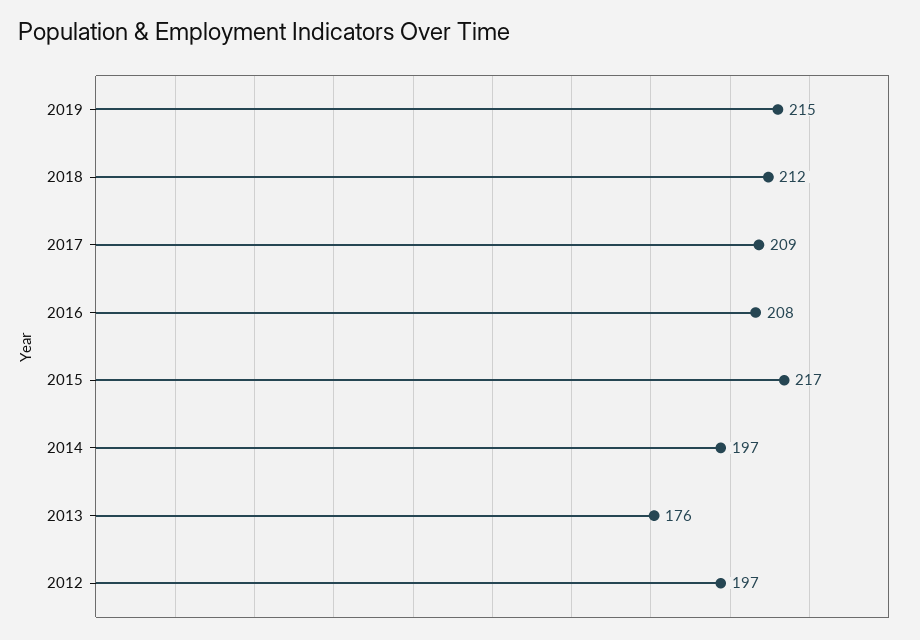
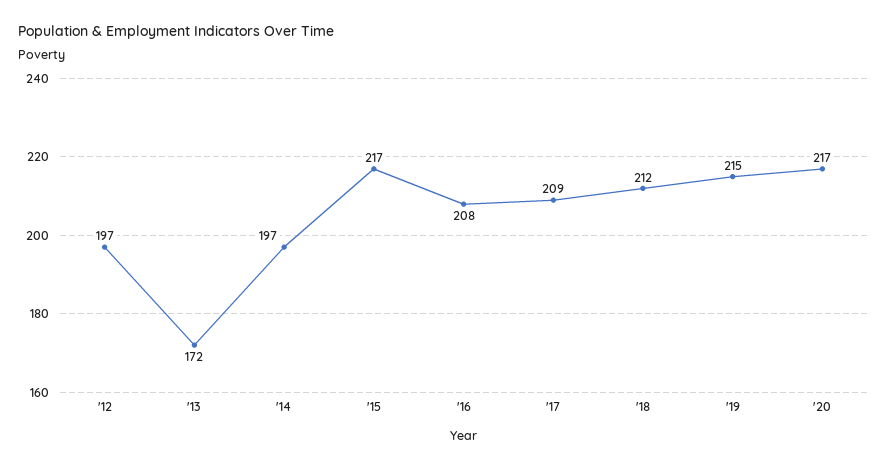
2013: 176 -> 172
'20: none -> 217

